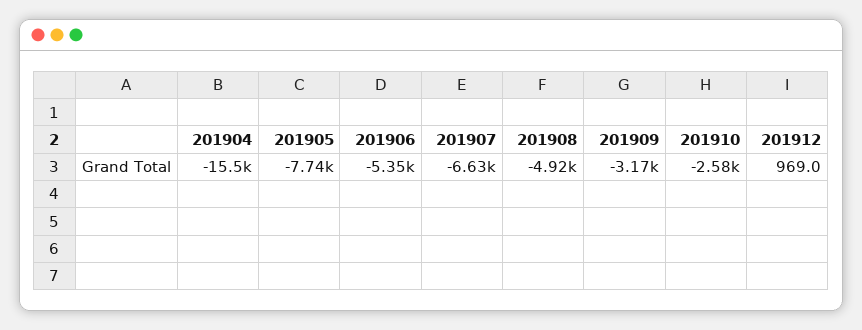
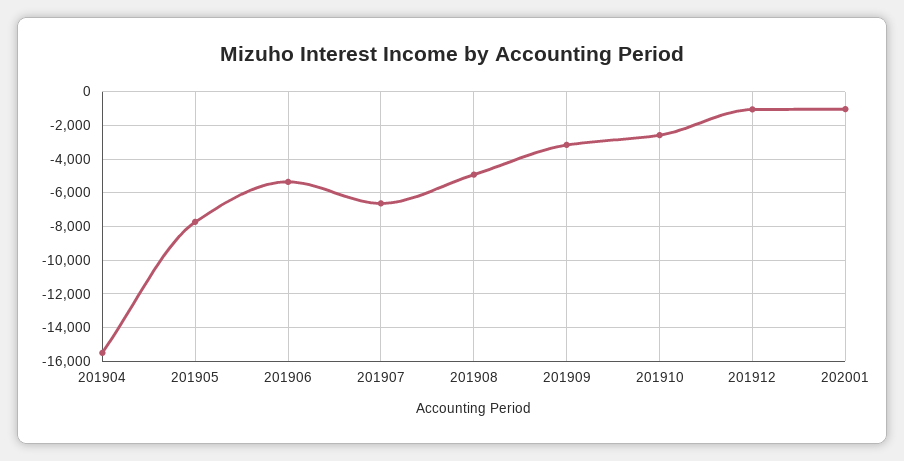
201912: 969 -> -1000
202001: none -> -1000

